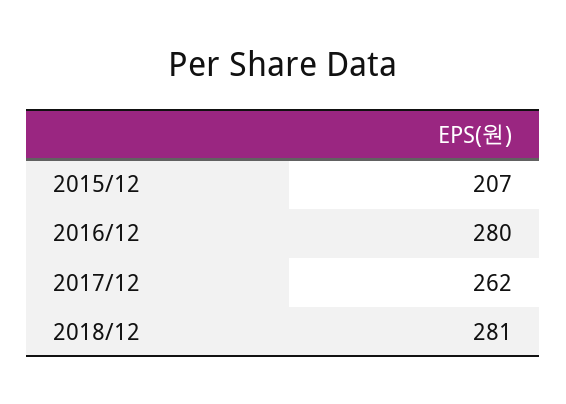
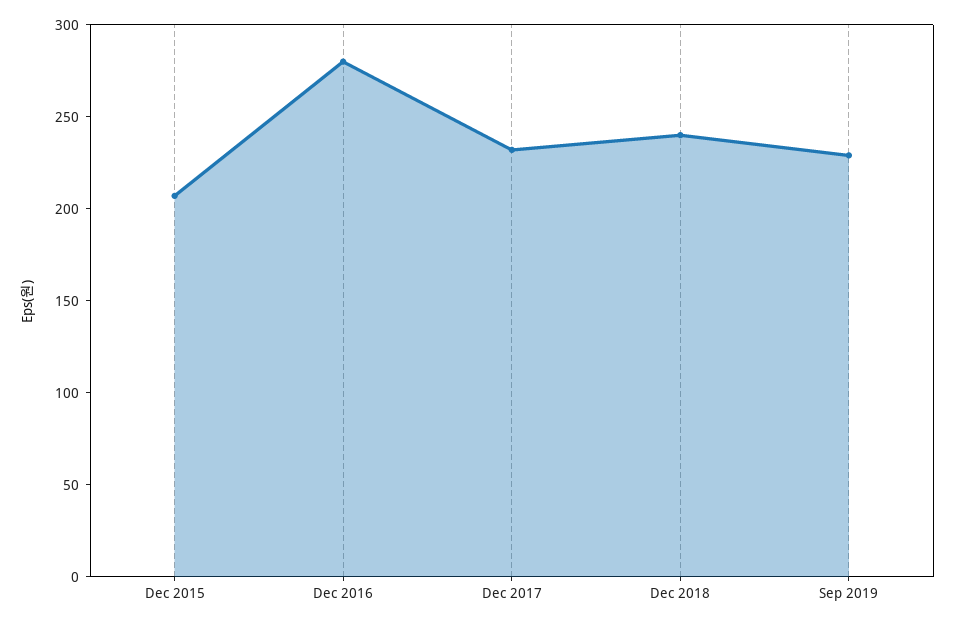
2017/12: 262 -> 230
2018/12: 281 -> 240
Sep 2019: none -> 230

